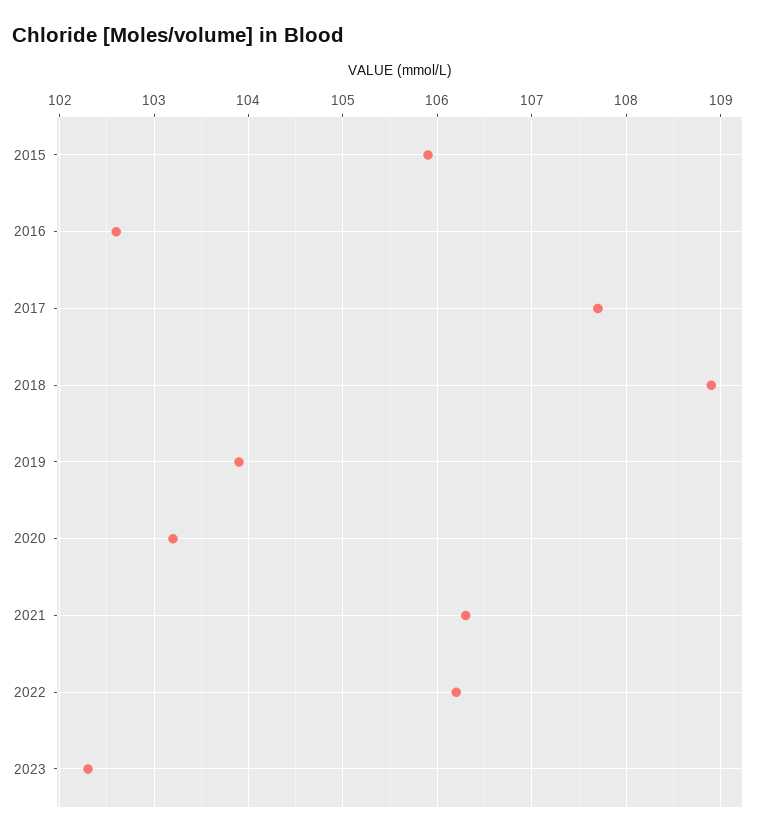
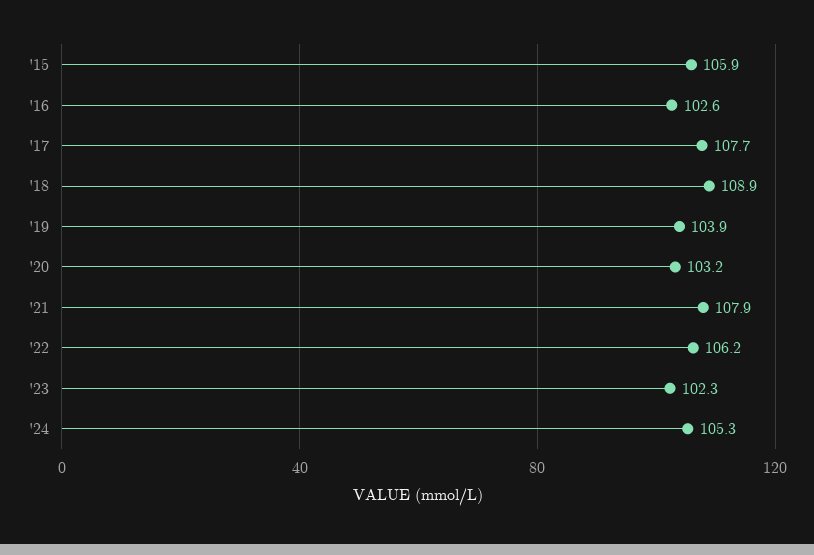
2021: 106.3 -> 107.9
'24: none -> 105.3

